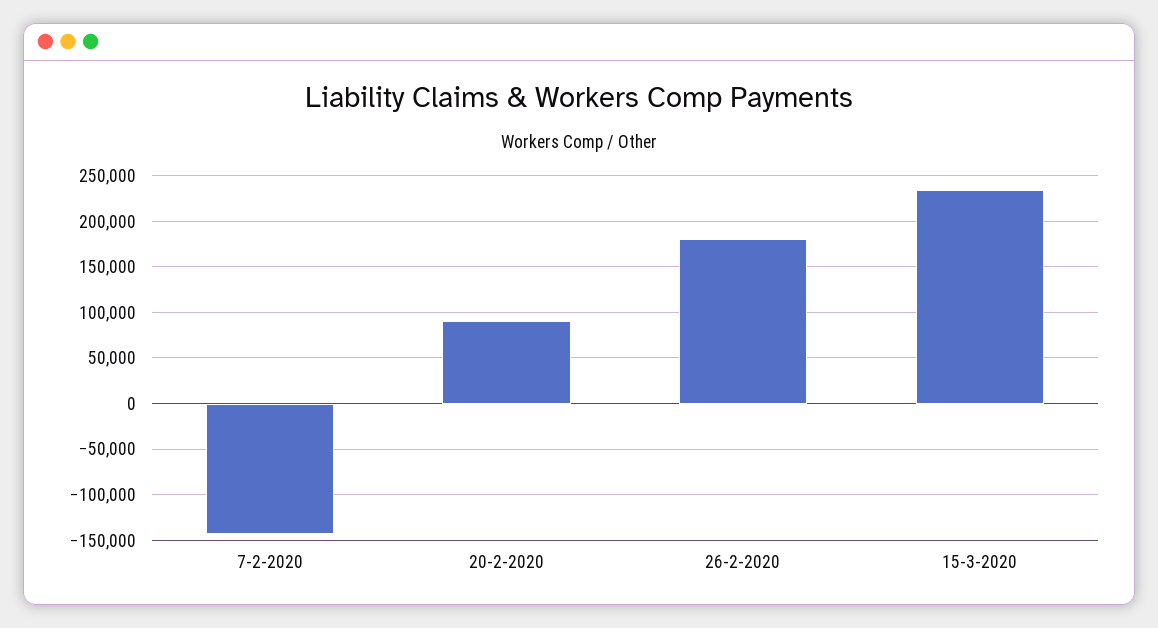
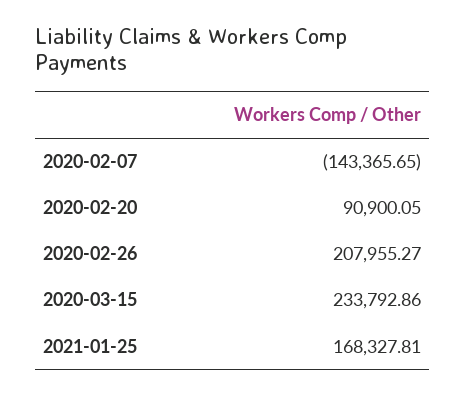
26-2-2020: 180000 -> 207955.27
2021-01-25: none -> 168327.81

